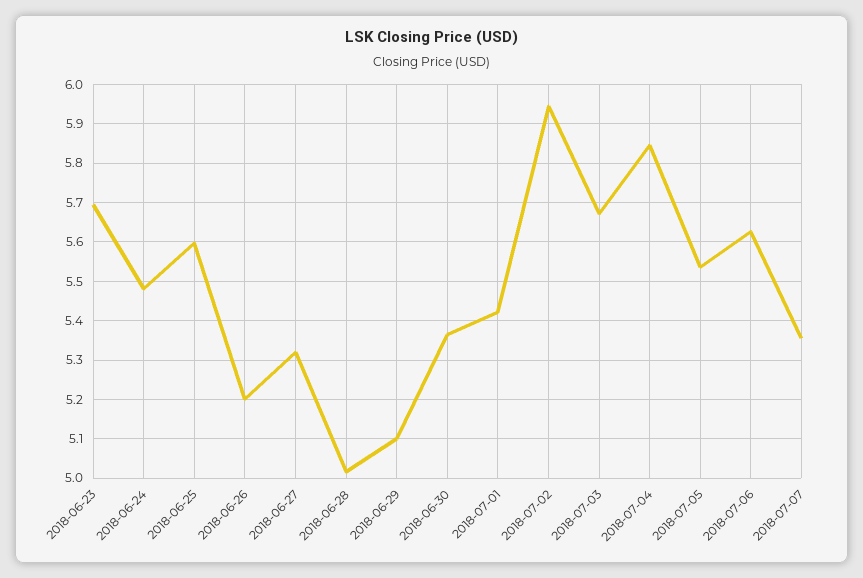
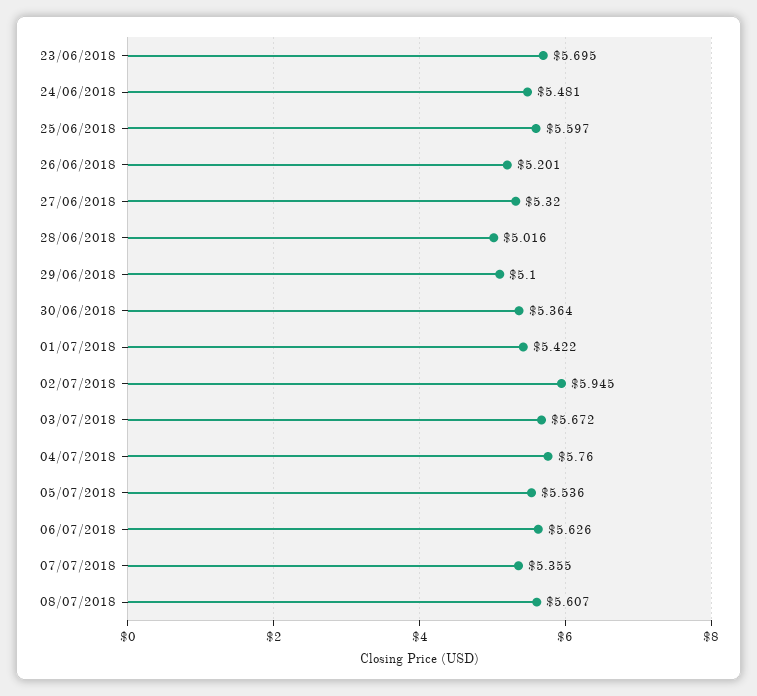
2018-07-04: 5.84 -> 5.76
08/07/2018: none -> 5.607

